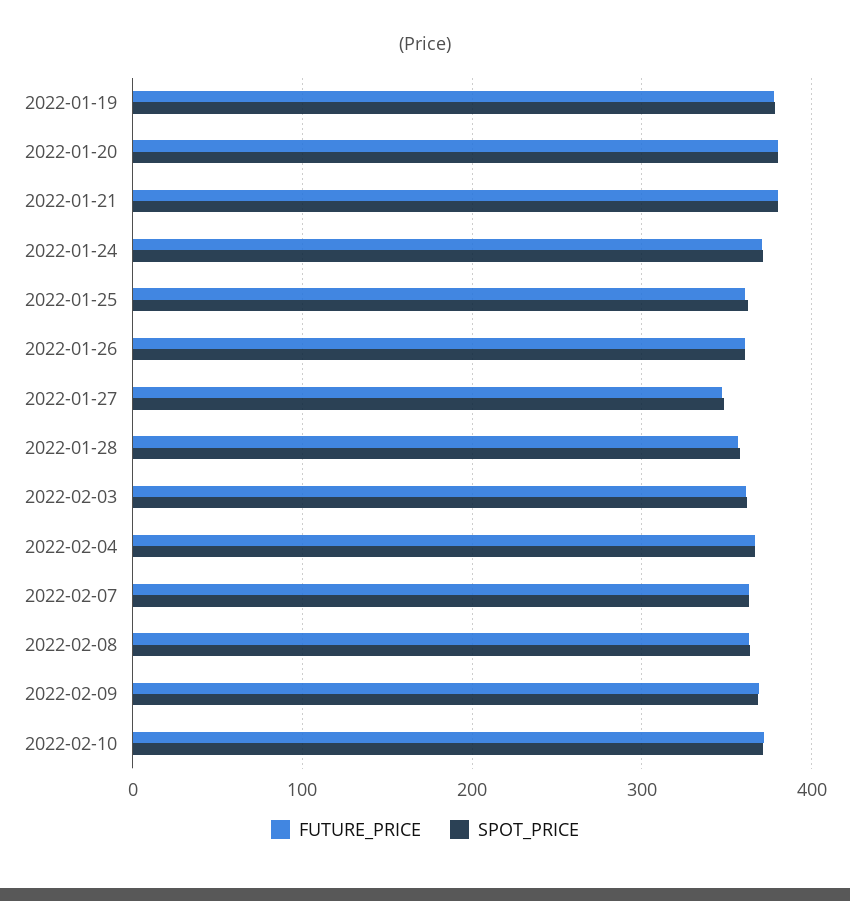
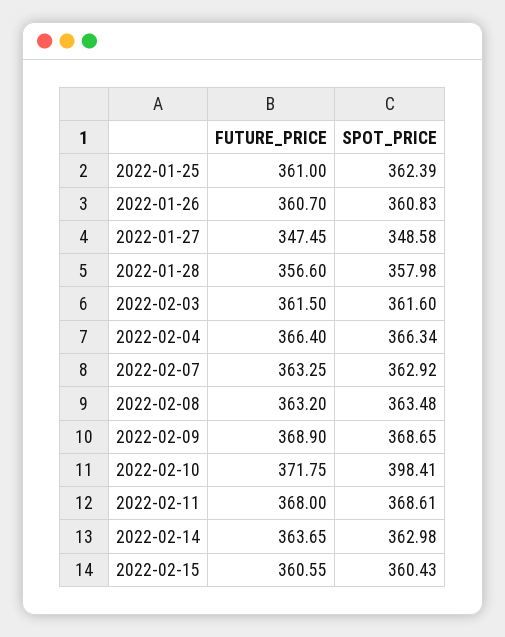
FUTURE_PRICE, 2022-01-19: 380 -> none
SPOT_PRICE, 2022-01-19: 380 -> none
FUTURE_PRICE, 2022-01-20: 380 -> none
SPOT_PRICE, 2022-01-20: 380 -> none
FUTURE_PRICE, 2022-01-21: 380 -> none
SPOT_PRICE, 2022-01-21: 380 -> none
FUTURE_PRICE, 2022-01-24: 370 -> none
SPOT_PRICE, 2022-01-24: 370 -> none
SPOT_PRICE, 2022-02-10: 370 -> 398.41
FUTURE_PRICE, 2022-02-11: none -> 368
SPOT_PRICE, 2022-02-11: none -> 368.61
FUTURE_PRICE, 2022-02-14: none -> 363.65
SPOT_PRICE, 2022-02-14: none -> 362.98
FUTURE_PRICE, 2022-02-15: none -> 360.55
SPOT_PRICE, 2022-02-15: none -> 360.43

